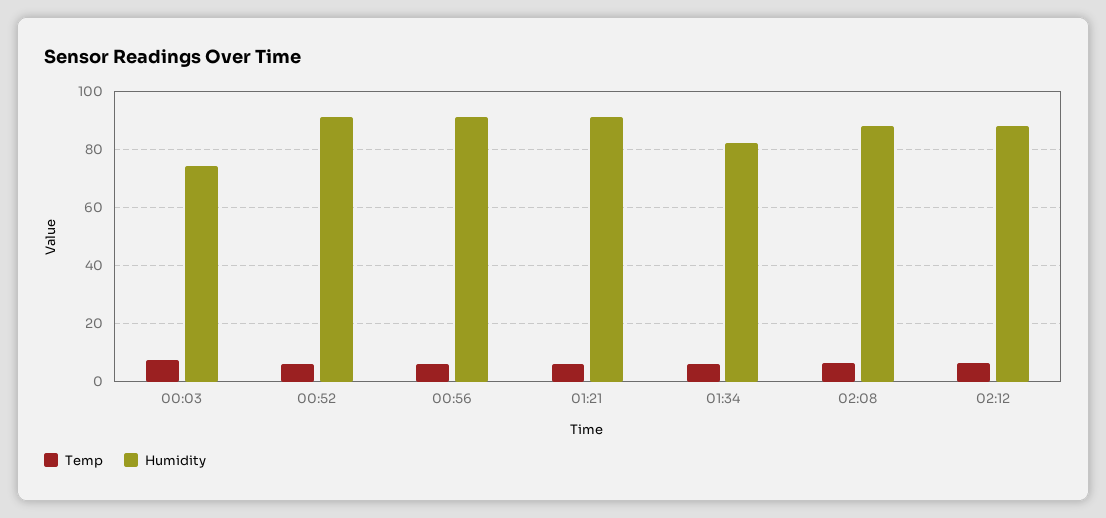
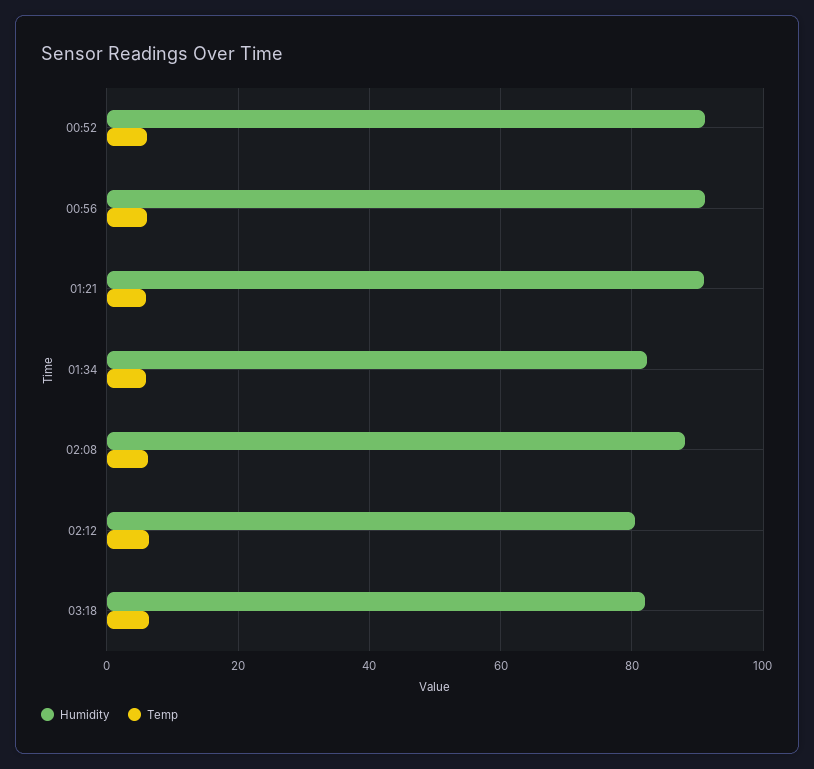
Temp, 00:03: 7.5 -> none
Humidity, 00:03: 75 -> none
Humidity, 02:12: 87.5 -> 80
Humidity, 03:18: none -> 82
Temp, 03:18: none -> 6

